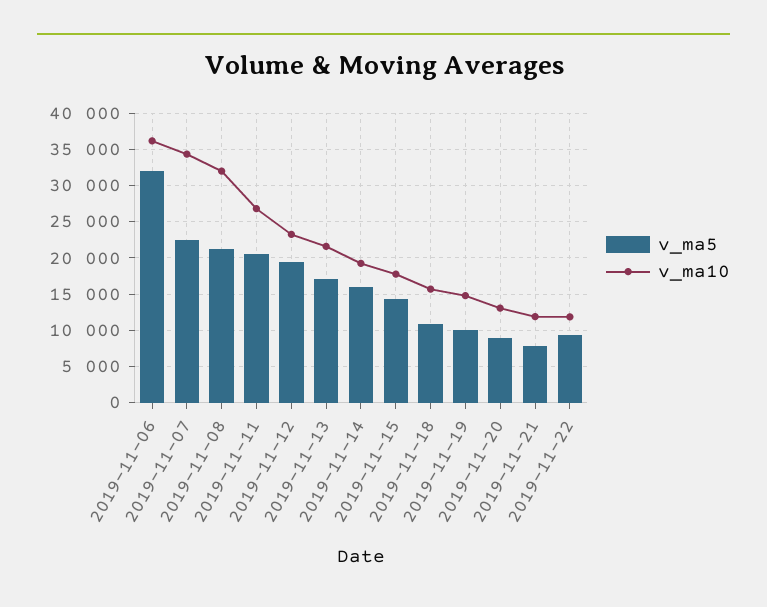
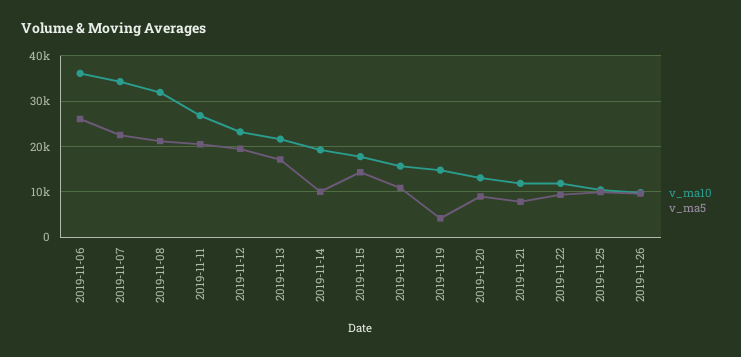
v_ma5, 2019-11-06: 32000 -> 26000
v_ma5, 2019-11-14: 16000 -> 10000
v_ma5, 2019-11-19: 10000 -> 4000
v_ma10, 2019-11-25: none -> 10000
v_ma5, 2019-11-25: none -> 10000
v_ma10, 2019-11-26: none -> 10000
v_ma5, 2019-11-26: none -> 10000

